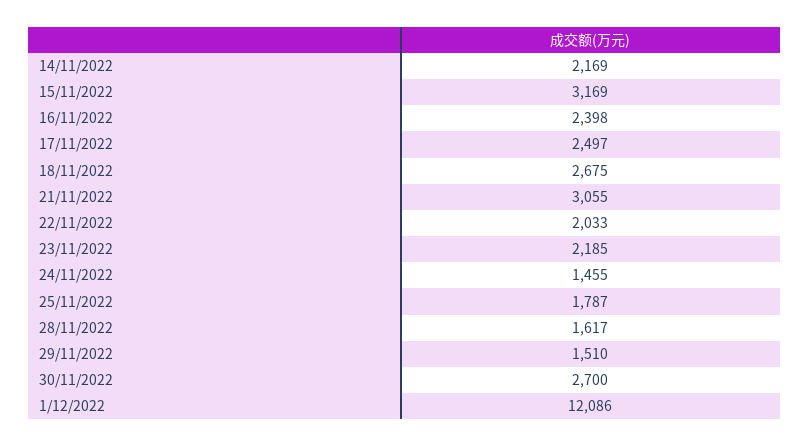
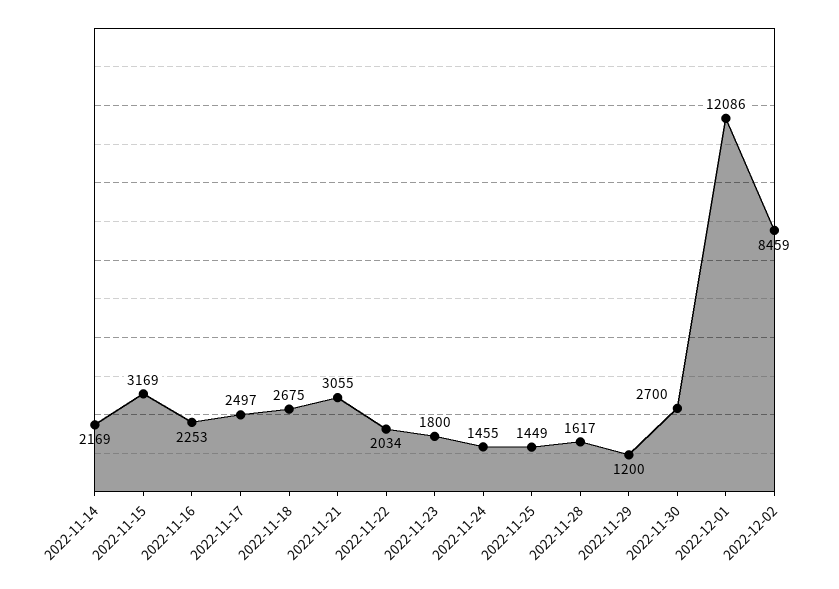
16/11/2022: 2398 -> 2253
22/11/2022: 2033 -> 2034
23/11/2022: 2185 -> 1800
25/11/2022: 1787 -> 1449
29/11/2022: 1510 -> 1200
2022-12-02: none -> 8459

